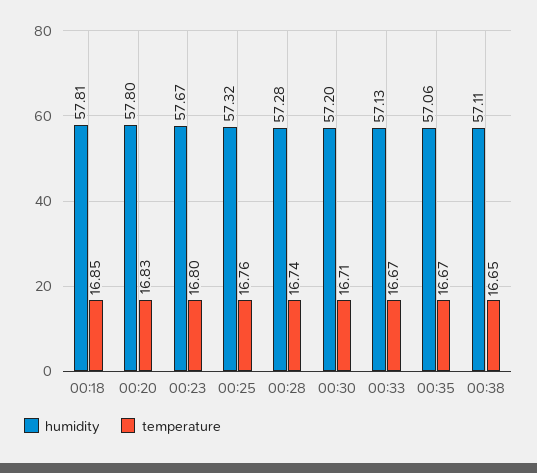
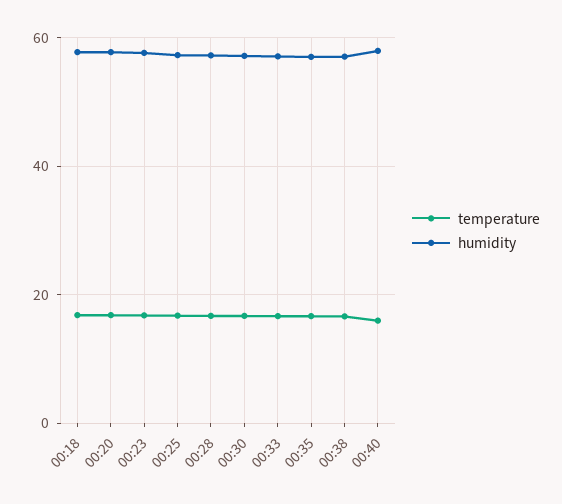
temperature, 00:40: none -> 16
humidity, 00:40: none -> 58

